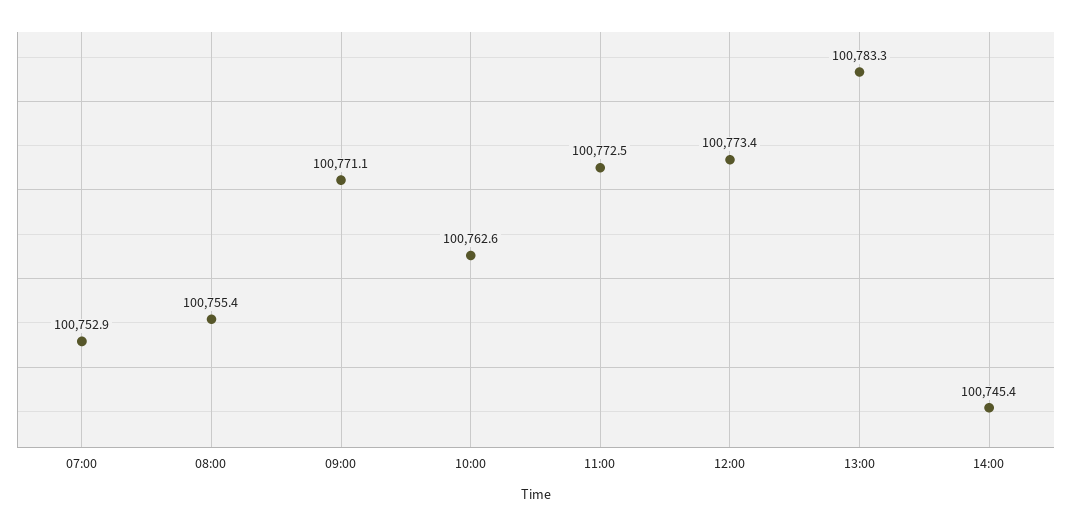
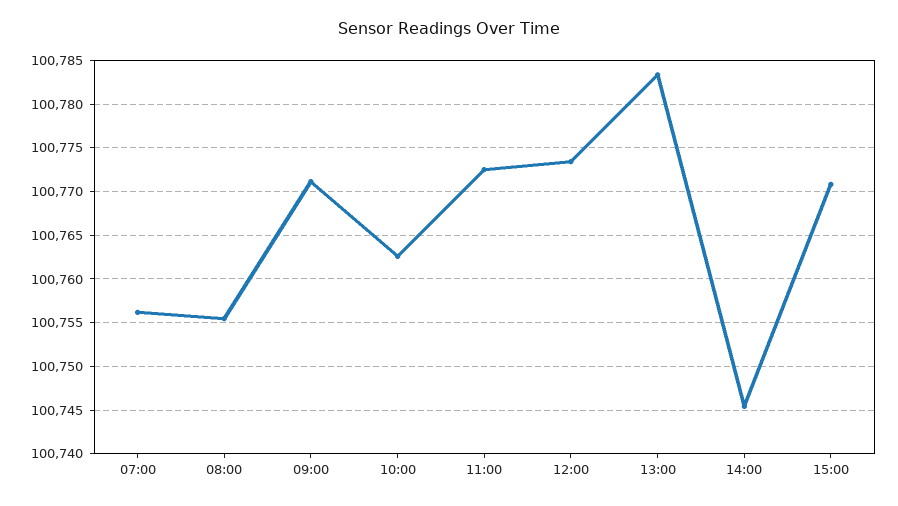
07:00: 100752.9 -> 100756
15:00: none -> 100771

